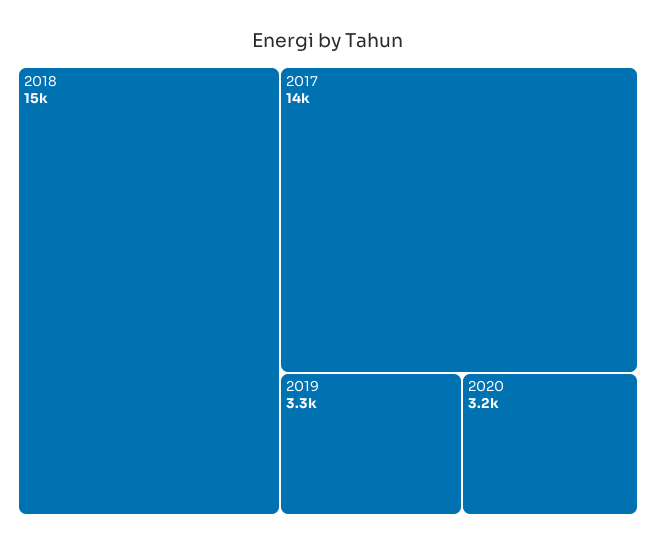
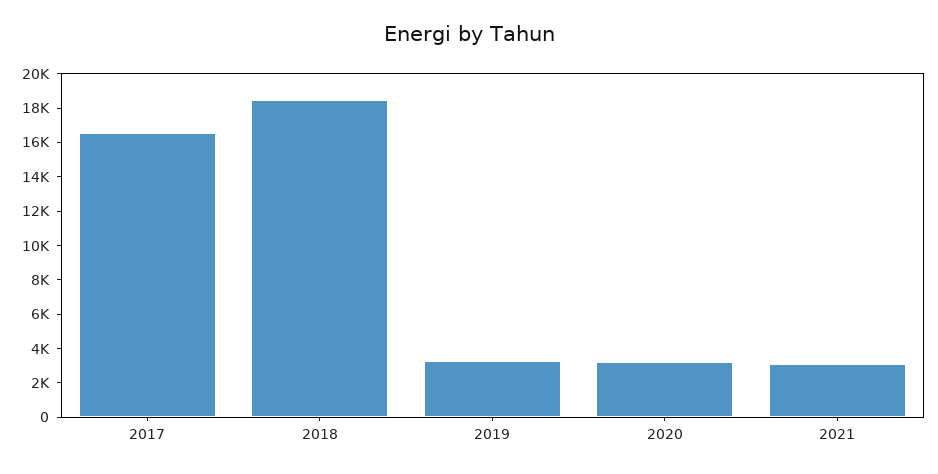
2018: 15000 -> 18500
2017: 14000 -> 16500
2021: none -> 3000

